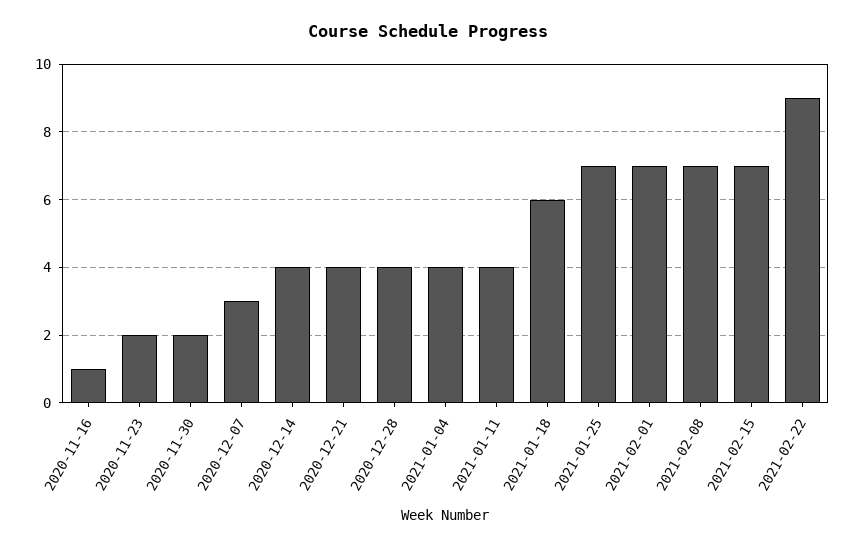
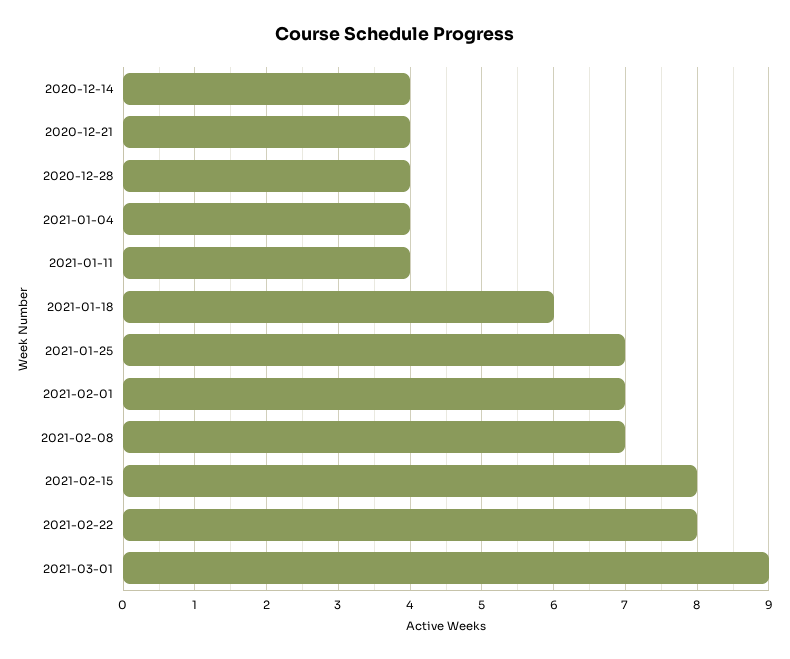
2020-11-16: 1 -> none
2020-11-23: 2 -> none
2020-11-30: 2 -> none
2020-12-07: 3 -> none
2021-02-15: 7 -> 8
2021-02-22: 9 -> 8
2021-03-01: none -> 9

